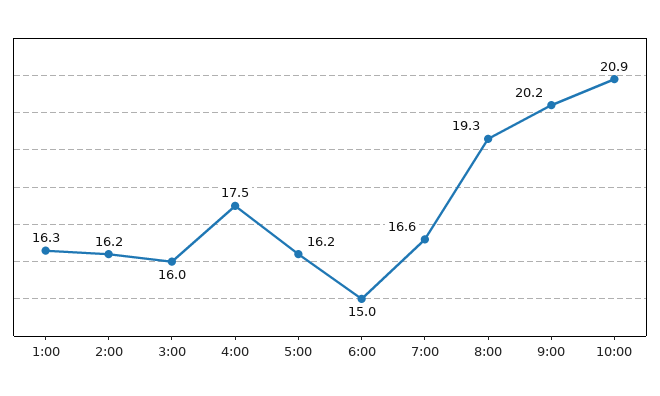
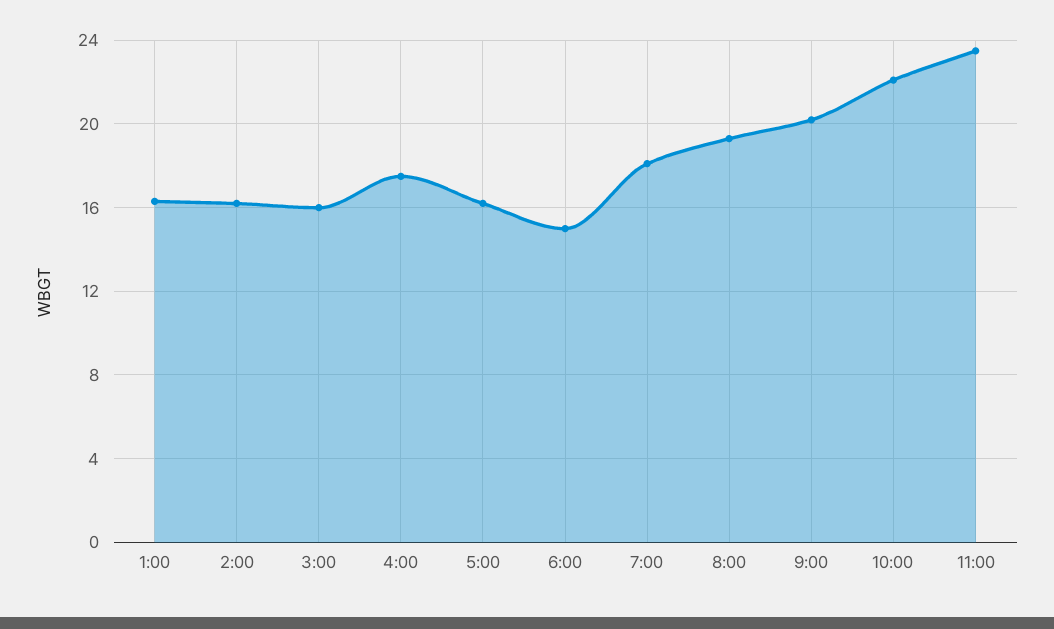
7:00: 16.6 -> 18
10:00: 20.9 -> 22
11:00: none -> 23.5

